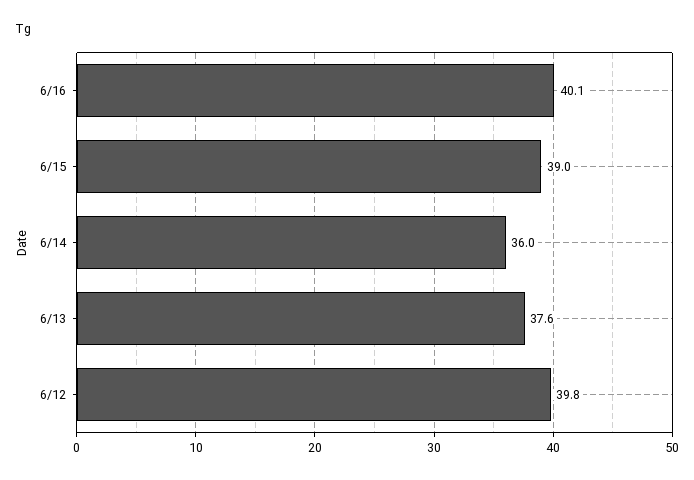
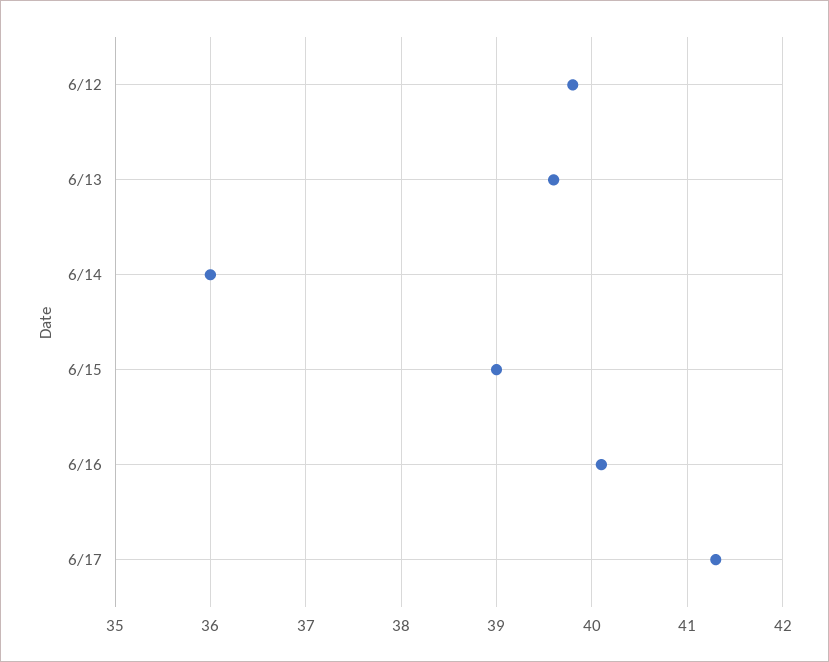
6/13: 37.6 -> 39.6
6/17: none -> 41.3

